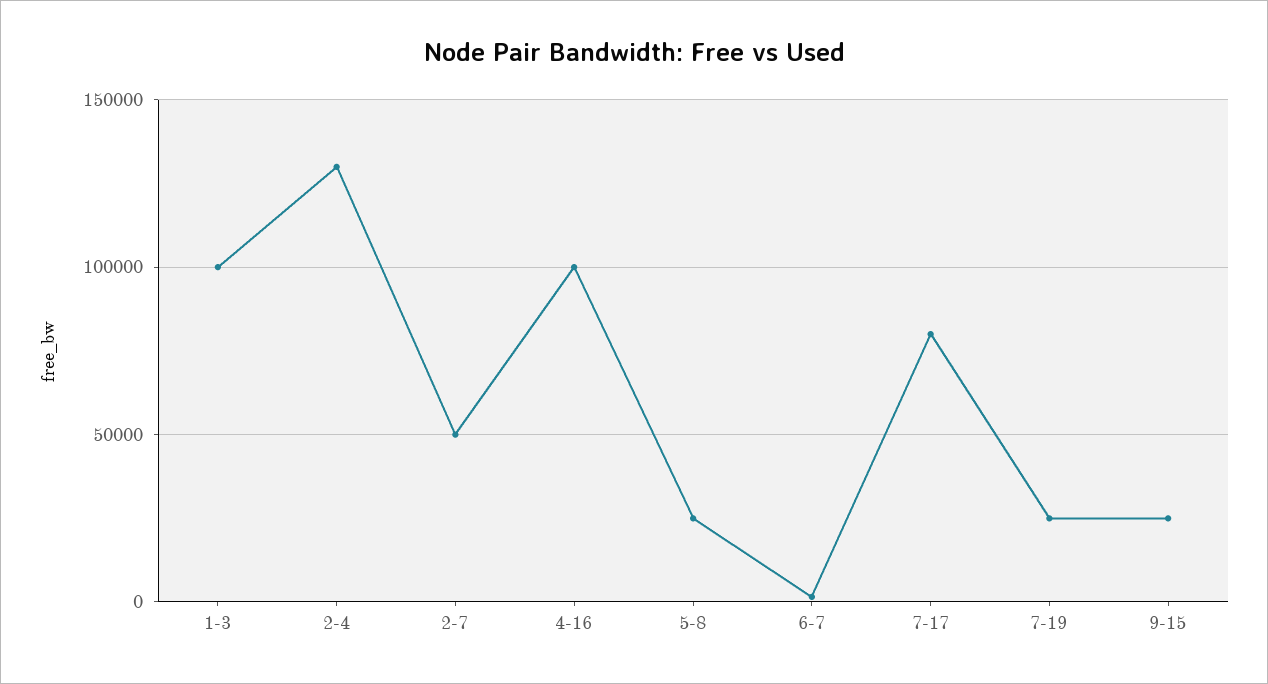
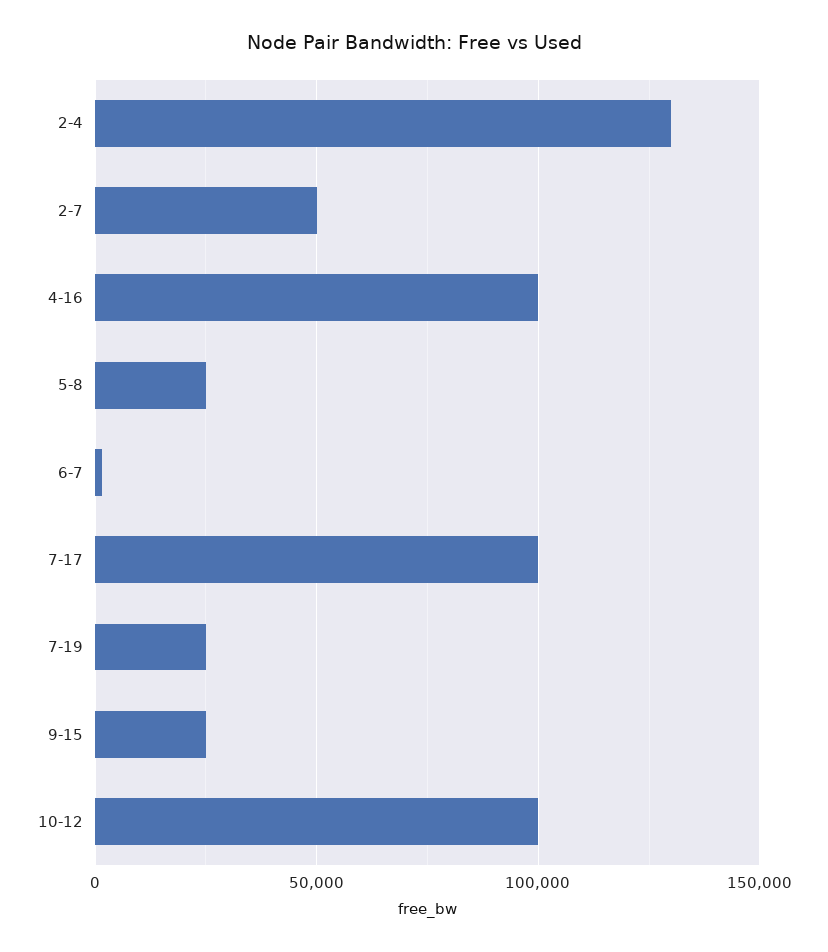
1-3: 100000 -> none
7-17: 80000 -> 100000
10-12: none -> 100000

